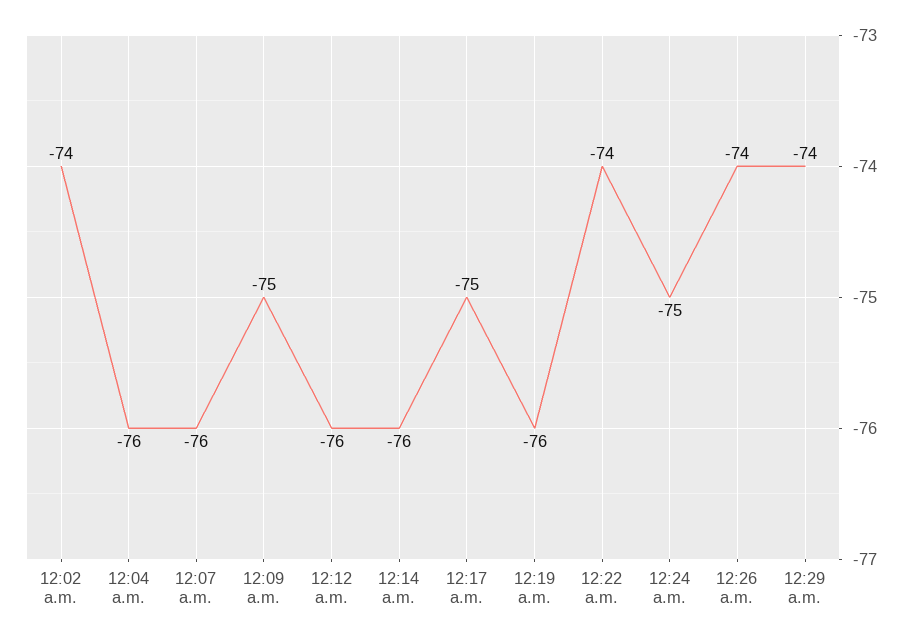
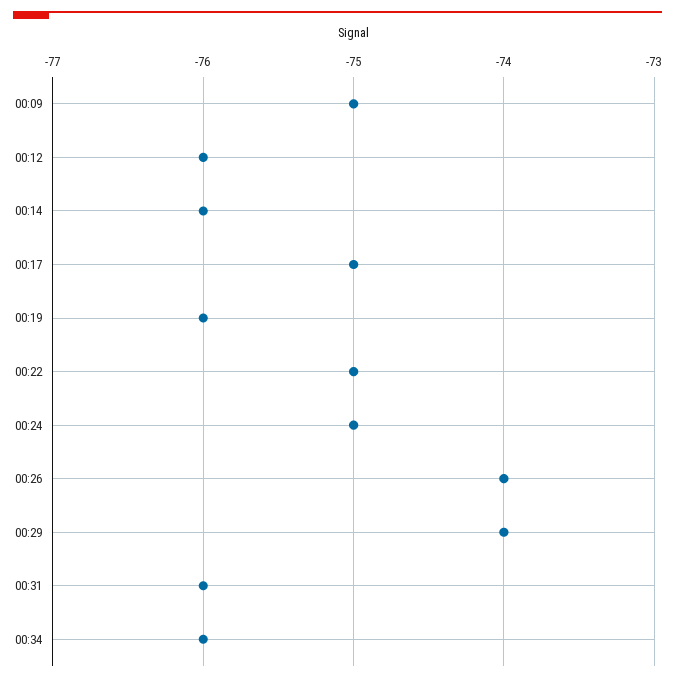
12:02 a.m.: -74 -> none
12:04 a.m.: -76 -> none
12:07 a.m.: -76 -> none
12:22 a.m.: -74 -> -75
00:31: none -> -76
00:34: none -> -76

